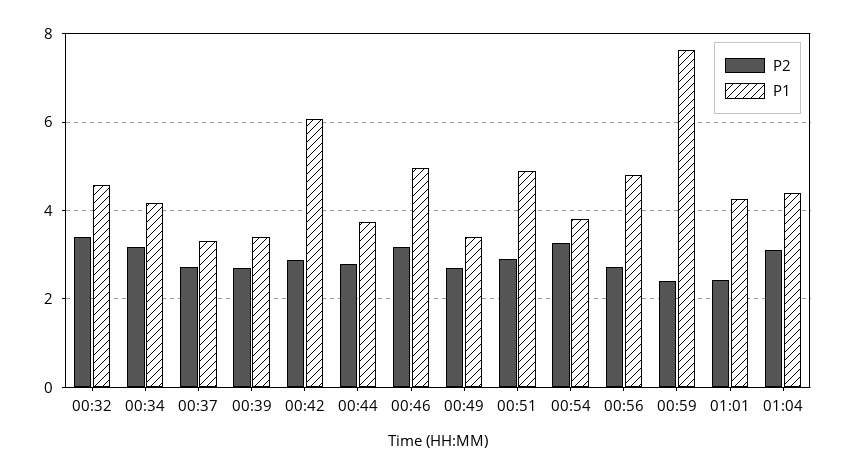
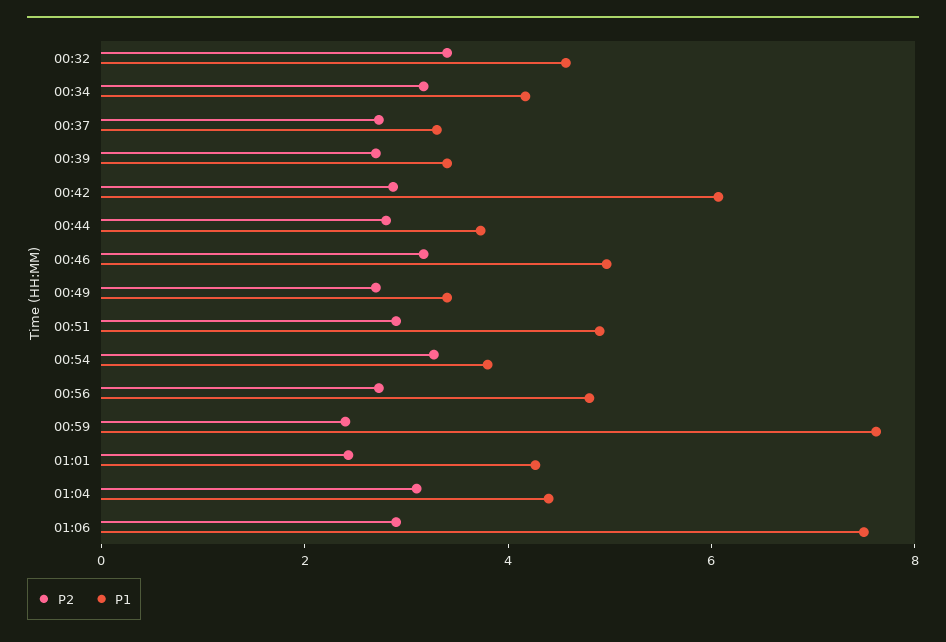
P2, 01:06: none -> 3
P1, 01:06: none -> 7.5

